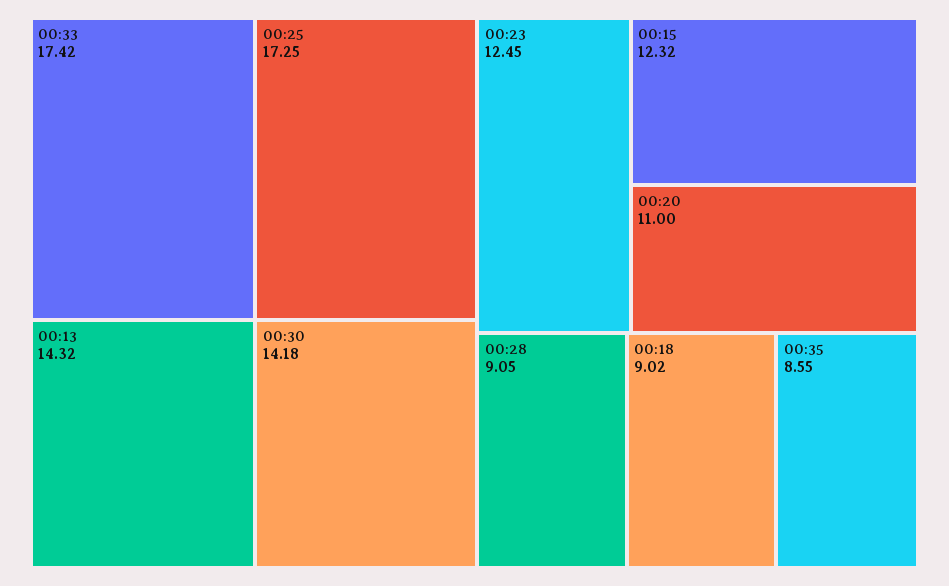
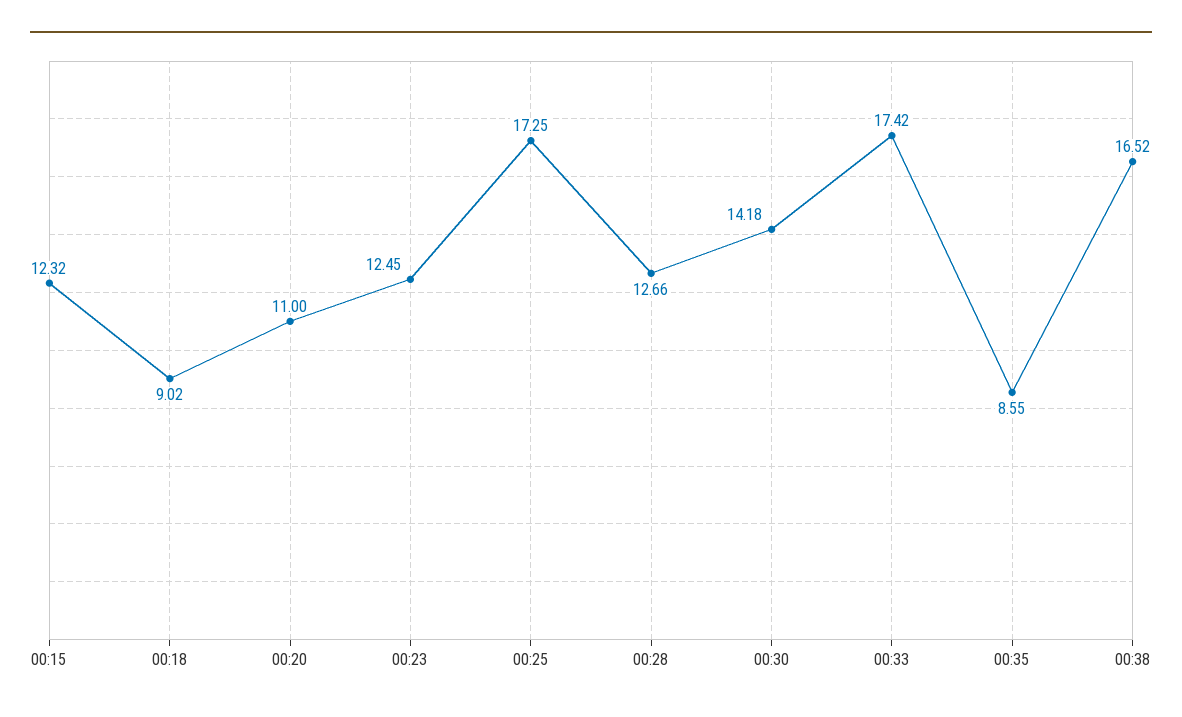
00:13: 14.32 -> none
00:28: 9.05 -> 12.66
00:38: none -> 16.52

